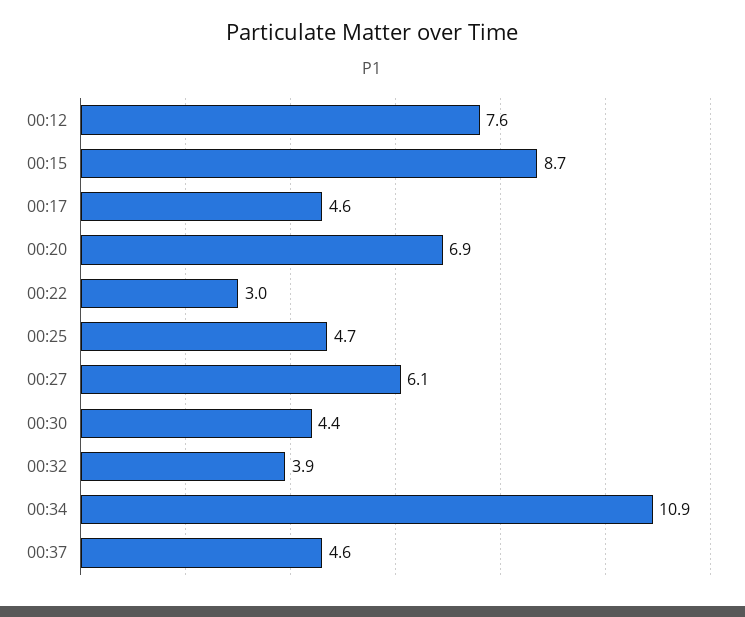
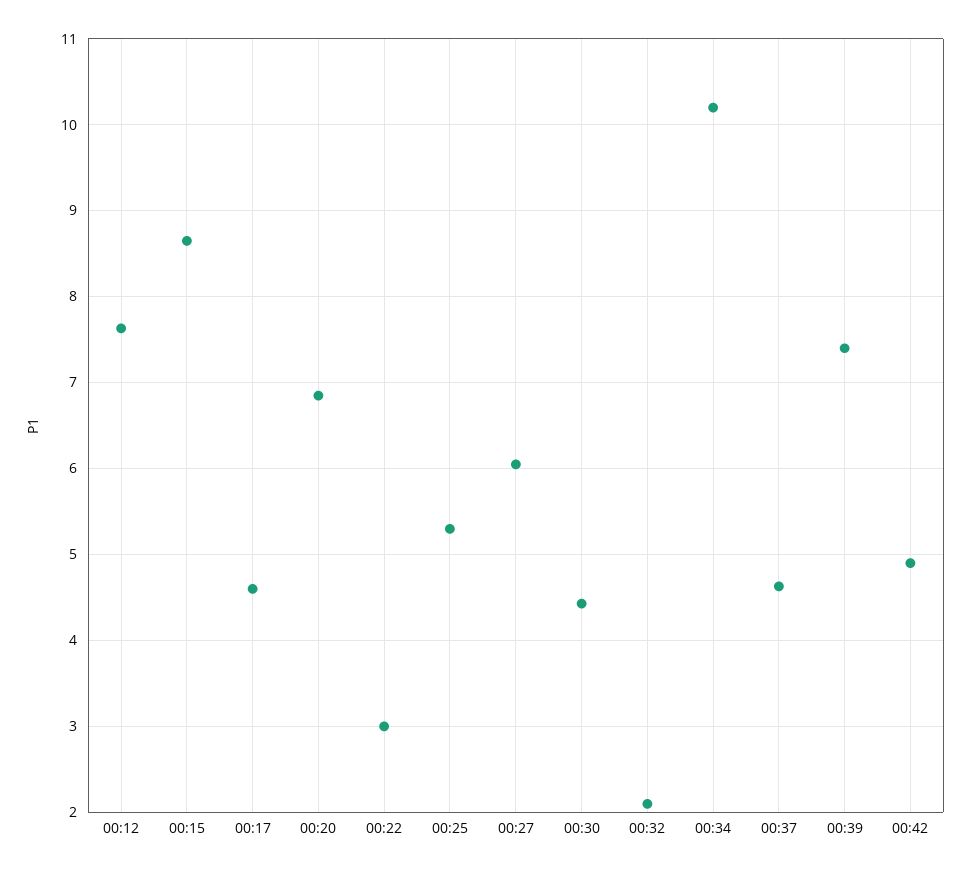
00:25: 4.7 -> 5.3
00:32: 3.9 -> 2.1
00:34: 10.9 -> 10.2
00:39: none -> 7.4
00:42: none -> 4.9

